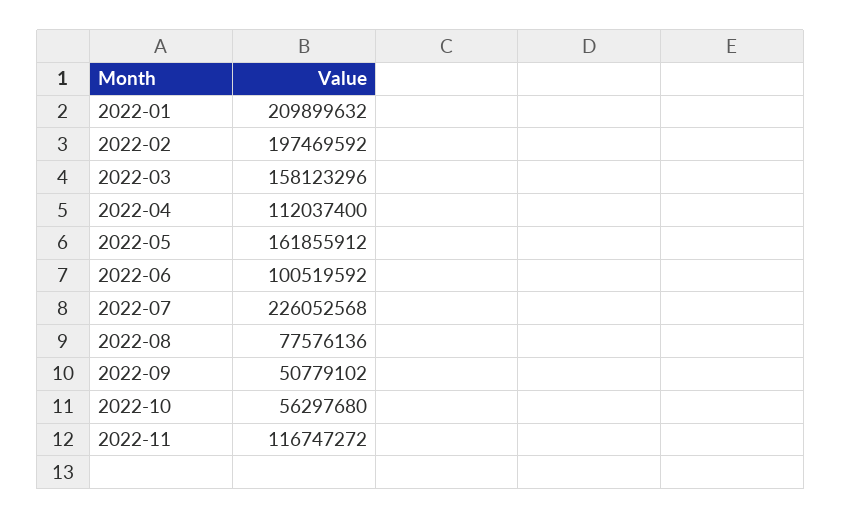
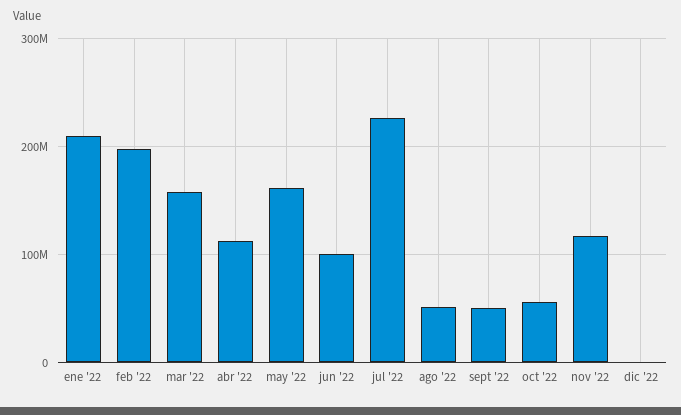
2022-08: 77576136 -> 50000000
dic '22: none -> 0

